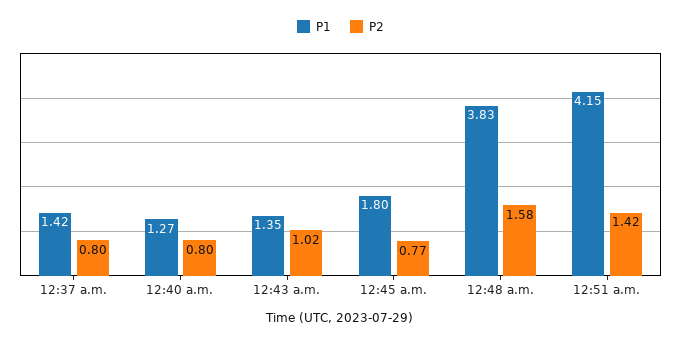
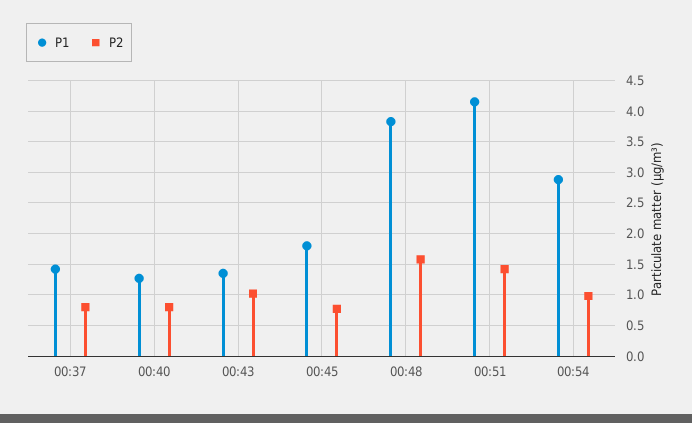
P1, 00:54: none -> 2.9
P2, 00:54: none -> 1

